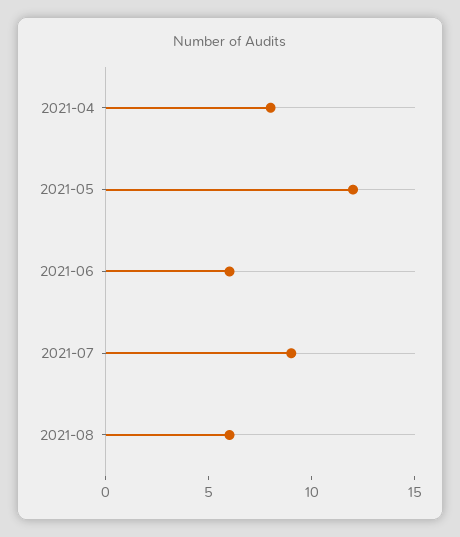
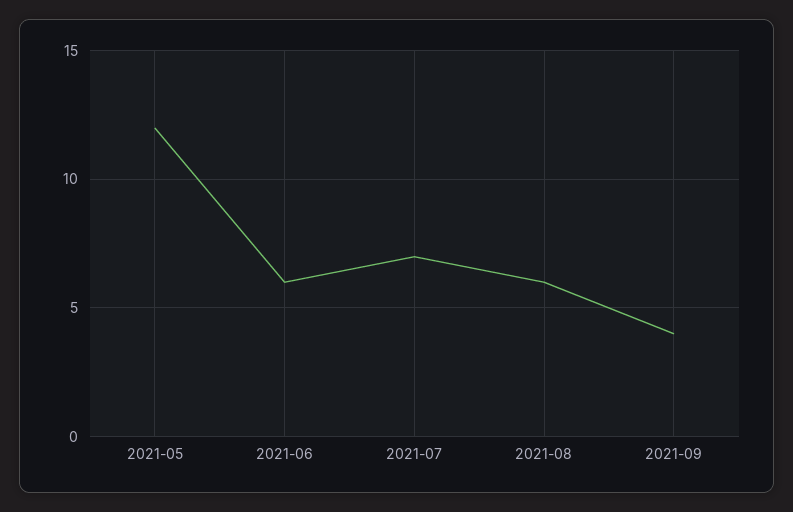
2021-04: 8 -> none
2021-07: 9 -> 7
2021-09: none -> 4

